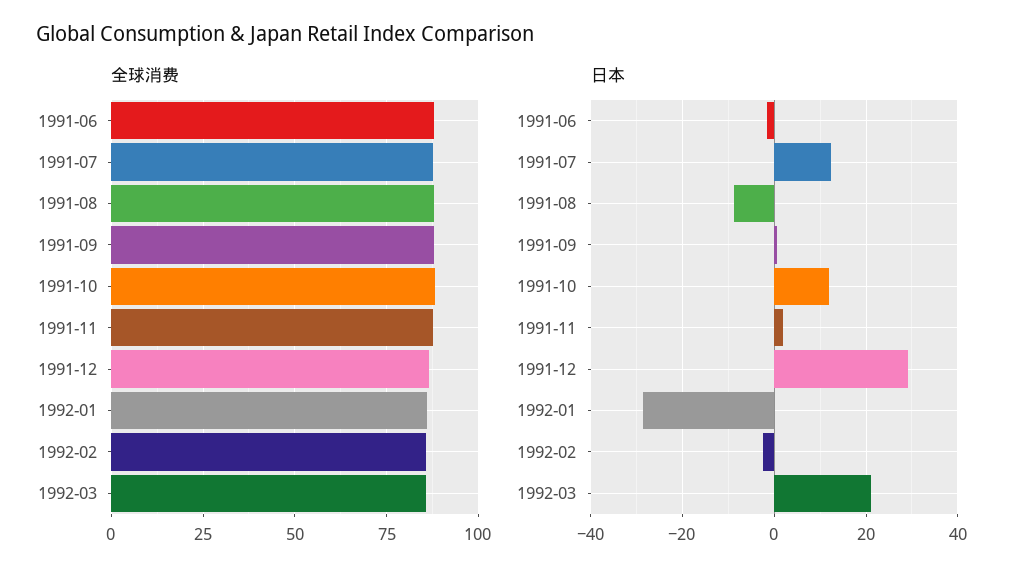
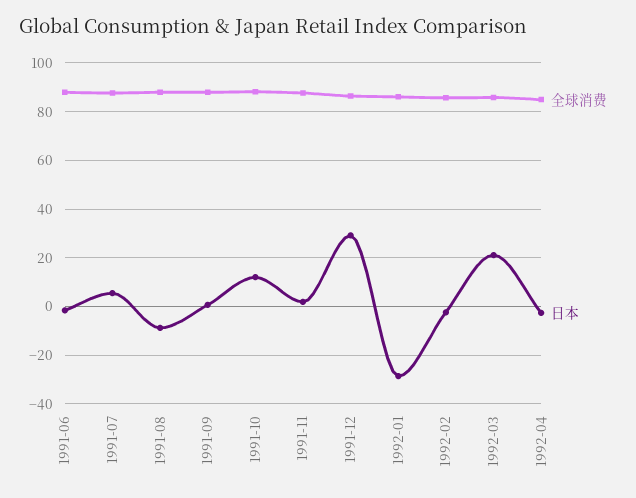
日本, 1991-07: 12 -> 5
全球消费, 1992-04: none -> 85
日本, 1992-04: none -> -2.5

